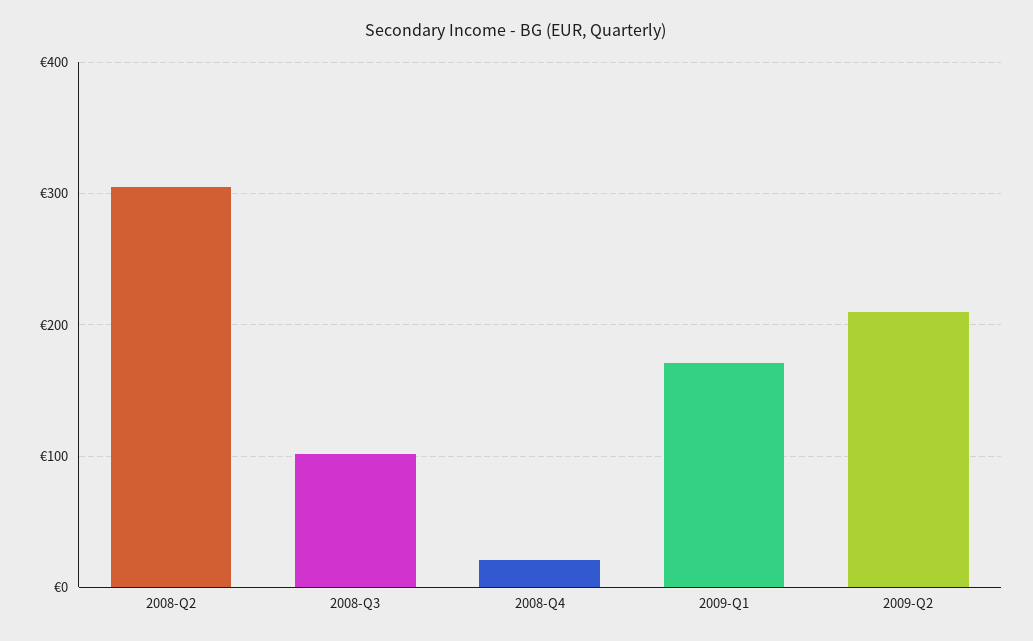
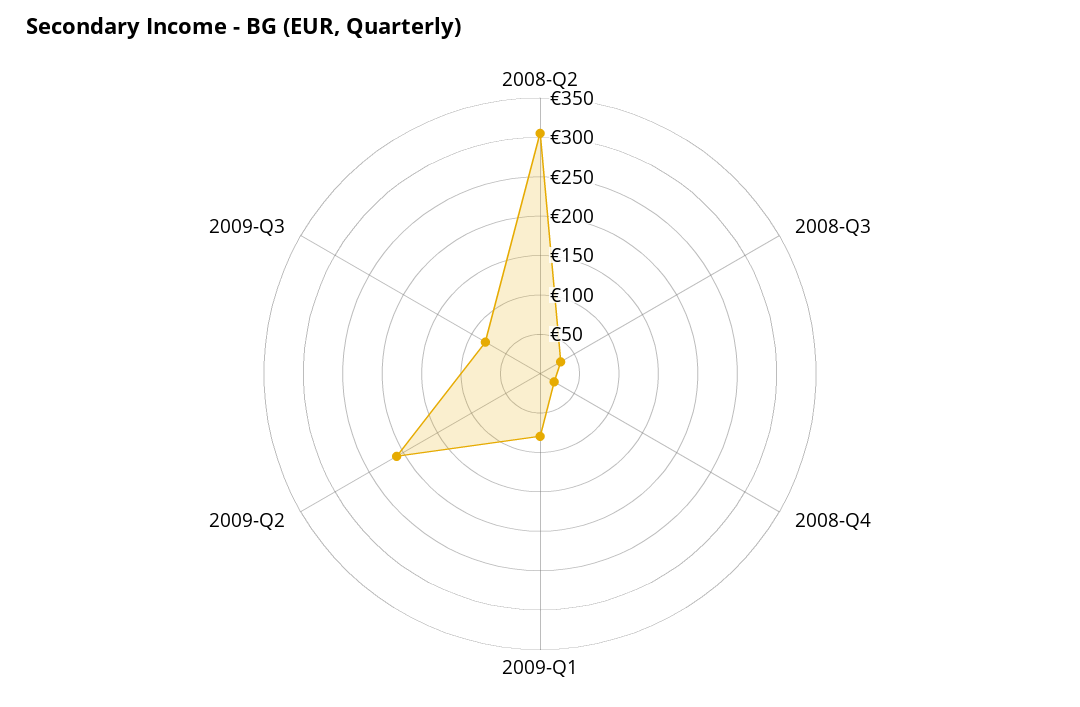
2008-Q3: 100 -> 25
2009-Q1: 170 -> 75
2009-Q3: none -> 75

